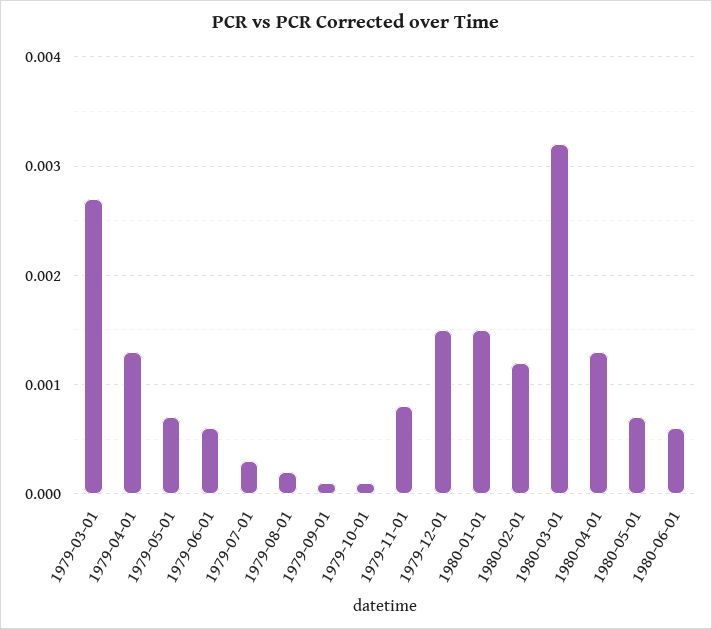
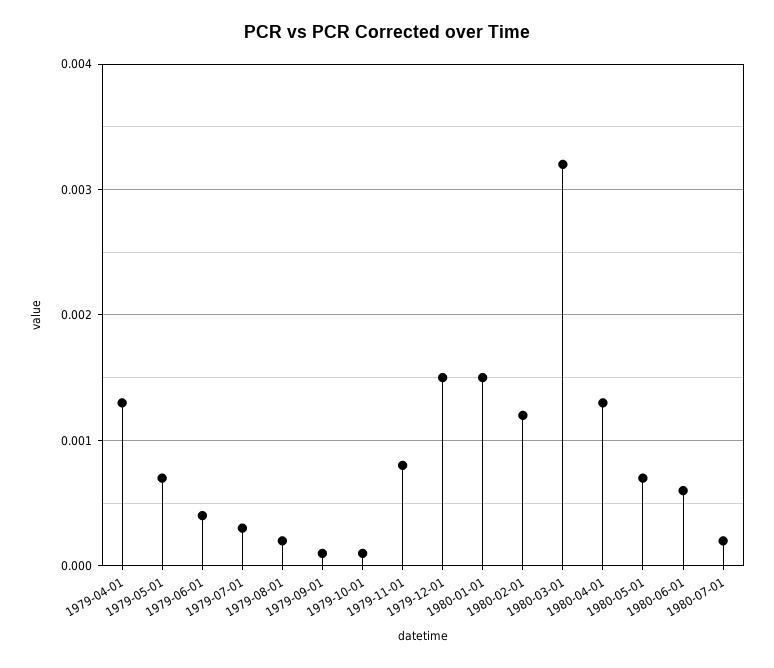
1979-03-01: 0.0027 -> none
1979-06-01: 0.0006 -> 0.0004
1980-07-01: none -> 0.0002

